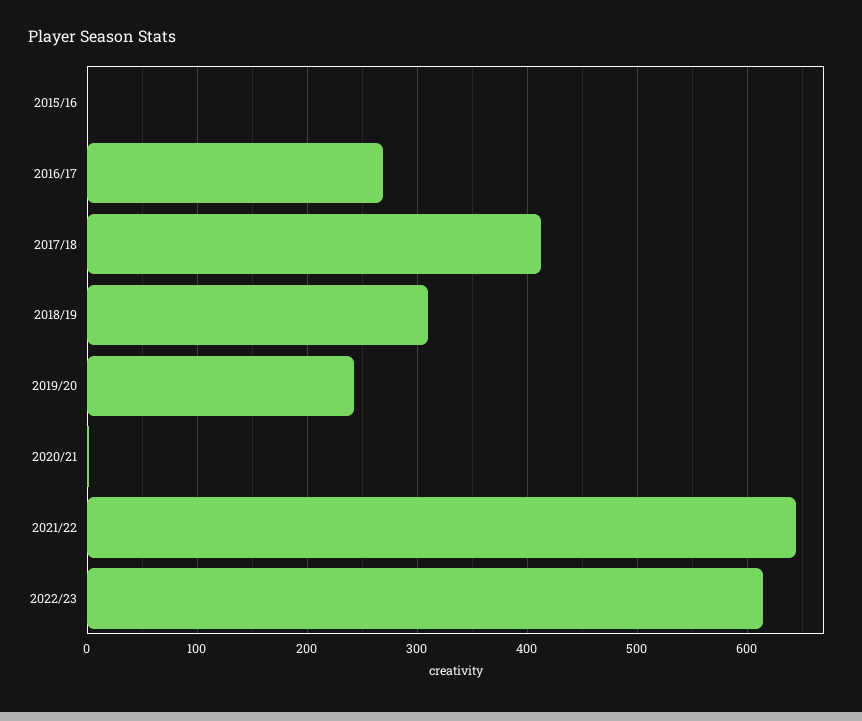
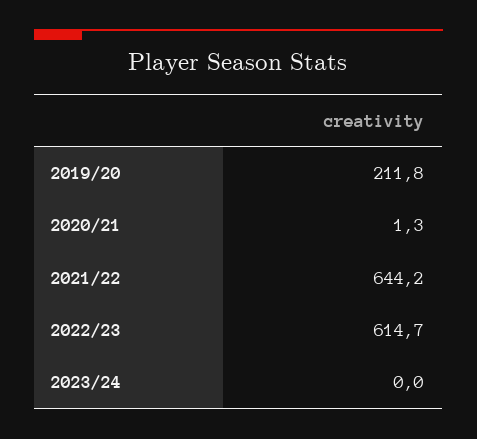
2015/16: 0 -> none
2016/17: 270 -> none
2017/18: 410 -> none
2018/19: 310 -> none
2019/20: 240 -> 211.8
2023/24: none -> 0

